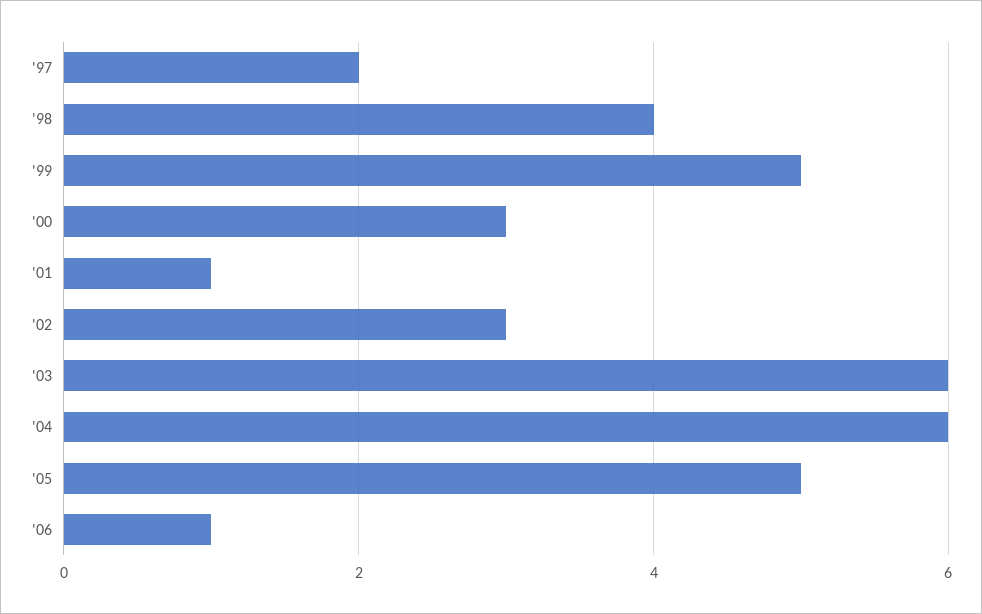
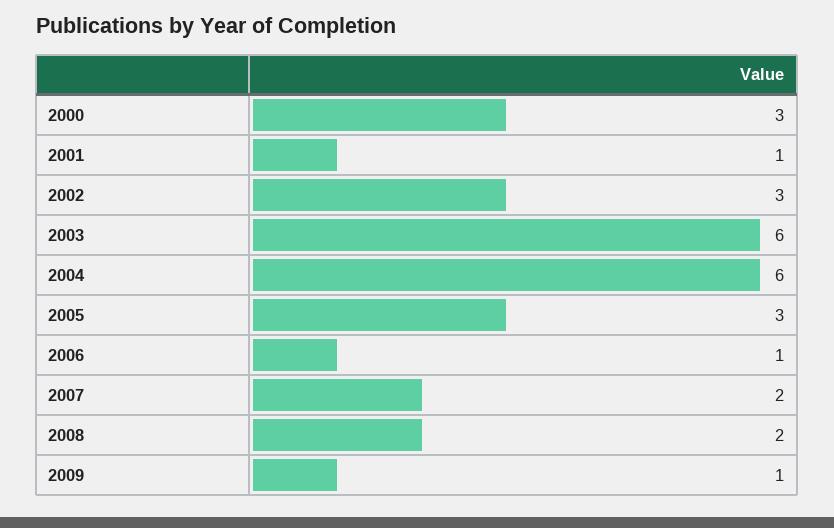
'97: 2 -> none
'98: 4 -> none
'99: 5 -> none
'05: 5 -> 3
2007: none -> 2
2008: none -> 2
2009: none -> 1

